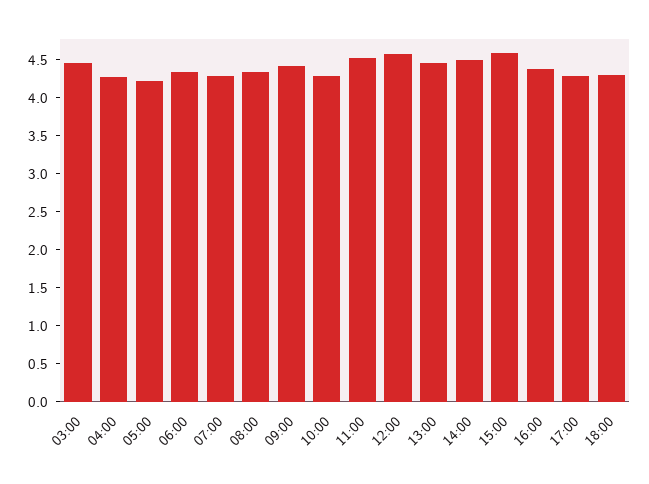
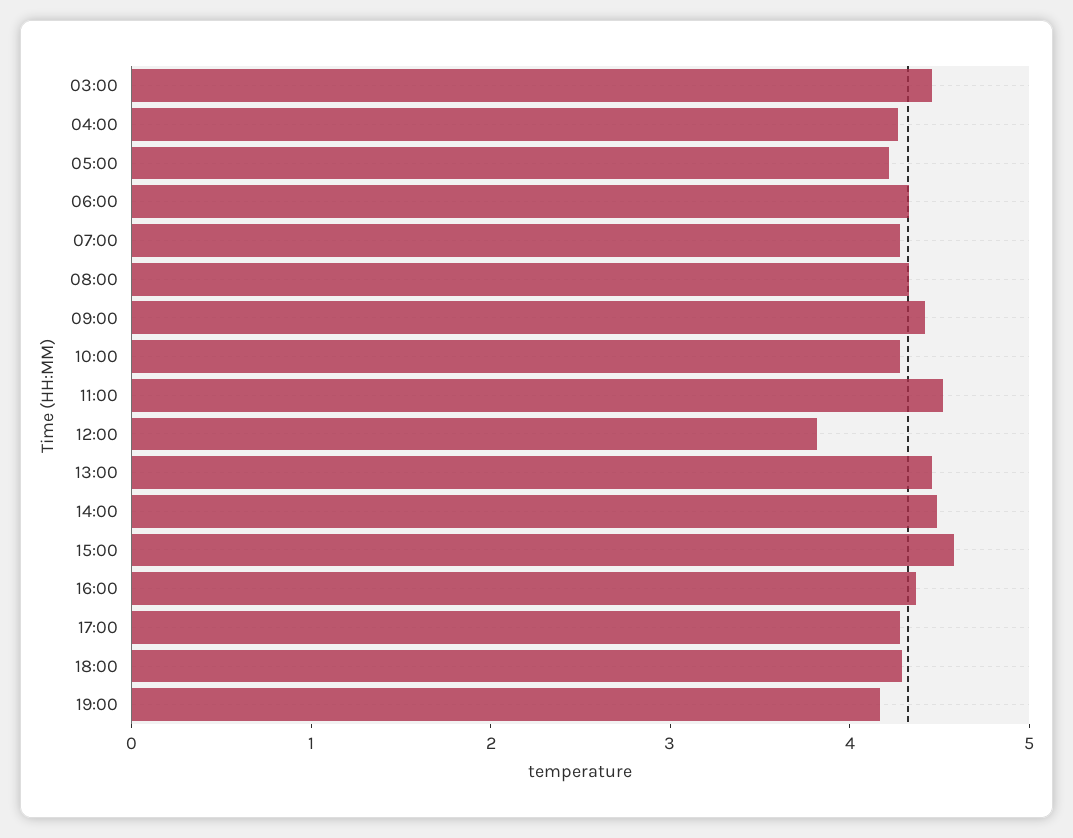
12:00: 4.5 -> 3.8
19:00: none -> 4.2

